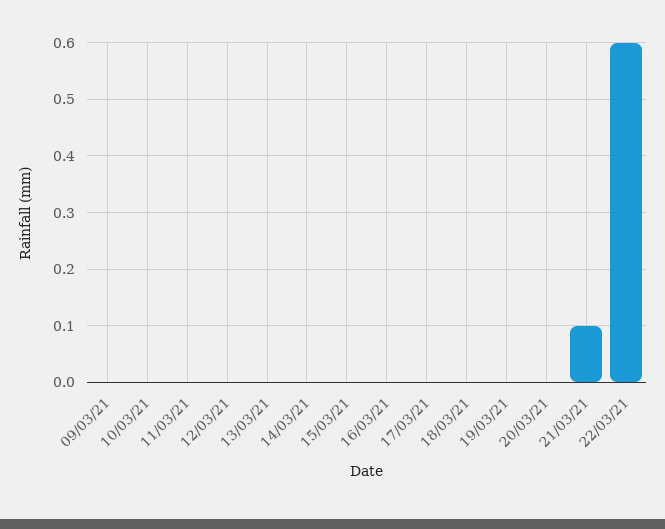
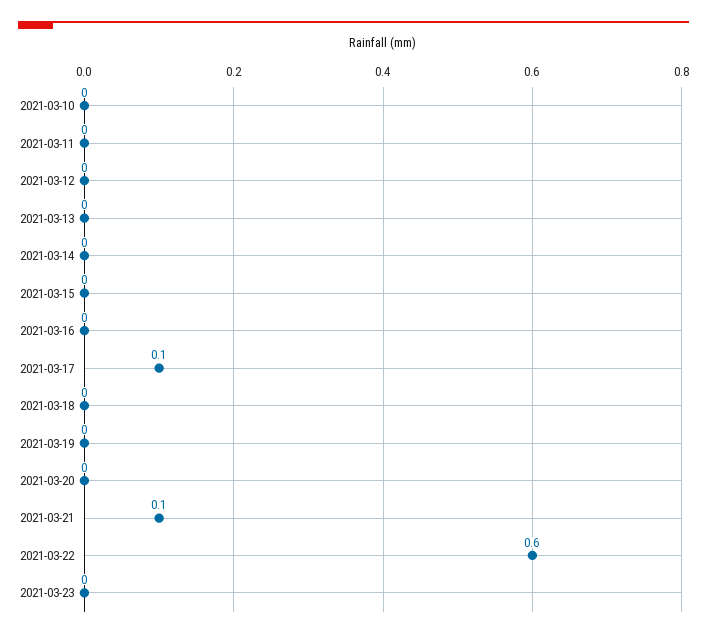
09/03/21: 0 -> none
17/03/21: 0 -> 0.1
2021-03-23: none -> 0

